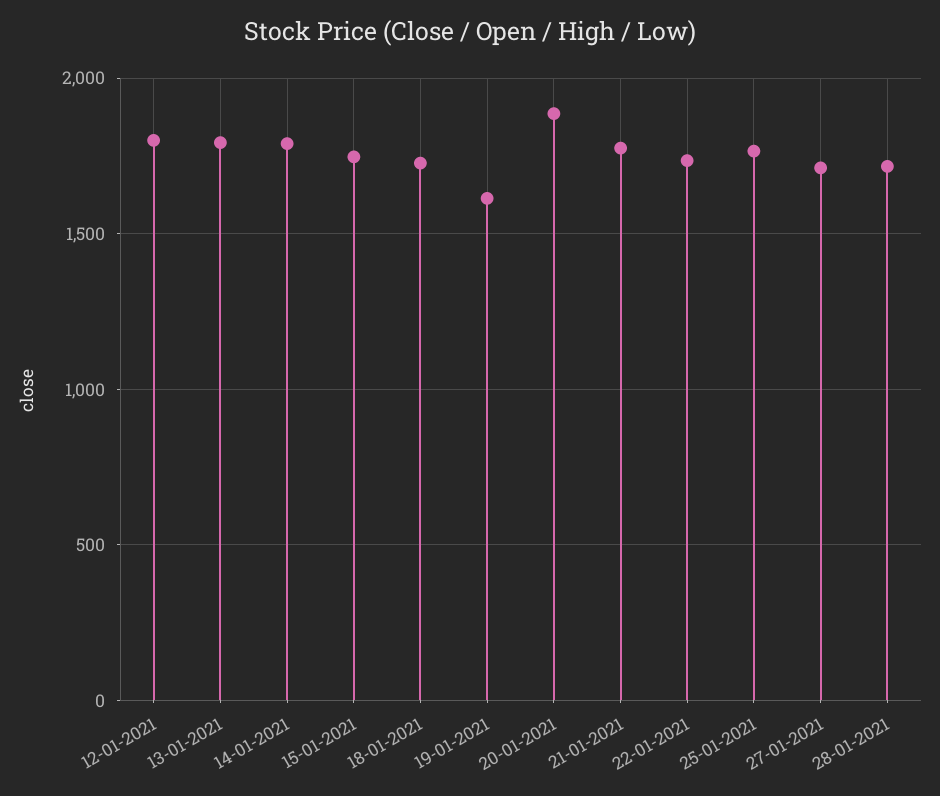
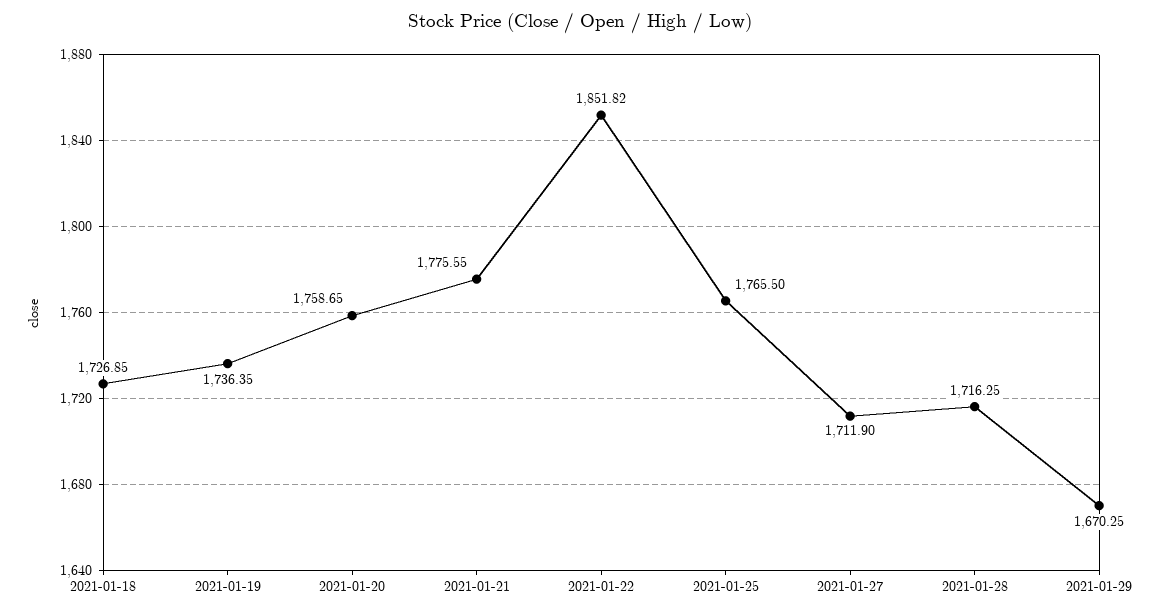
12-01-2021: 1800 -> none
13-01-2021: 1800 -> none
14-01-2021: 1800 -> none
15-01-2021: 1750 -> none
19-01-2021: 1600 -> 1736.35
20-01-2021: 1900 -> 1758.65
22-01-2021: 1750 -> 1851.82
2021-01-29: none -> 1670.25

